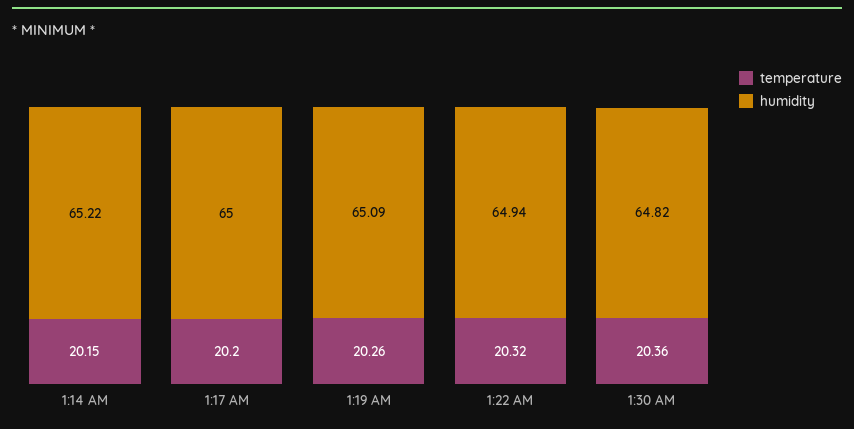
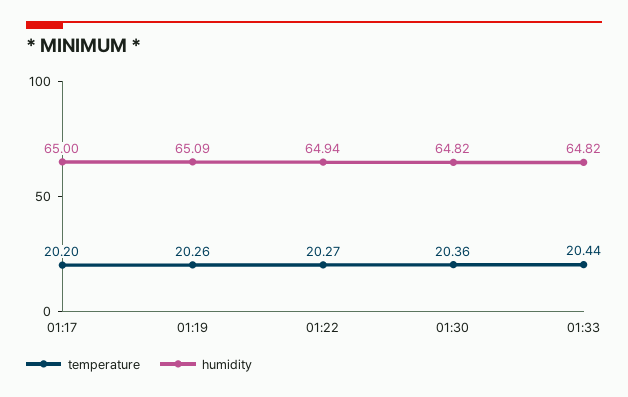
temperature, 1:14 AM: 20.15 -> none
humidity, 1:14 AM: 65.22 -> none
temperature, 1:22 AM: 20.32 -> 20.27
temperature, 01:33: none -> 20.44
humidity, 01:33: none -> 64.82

